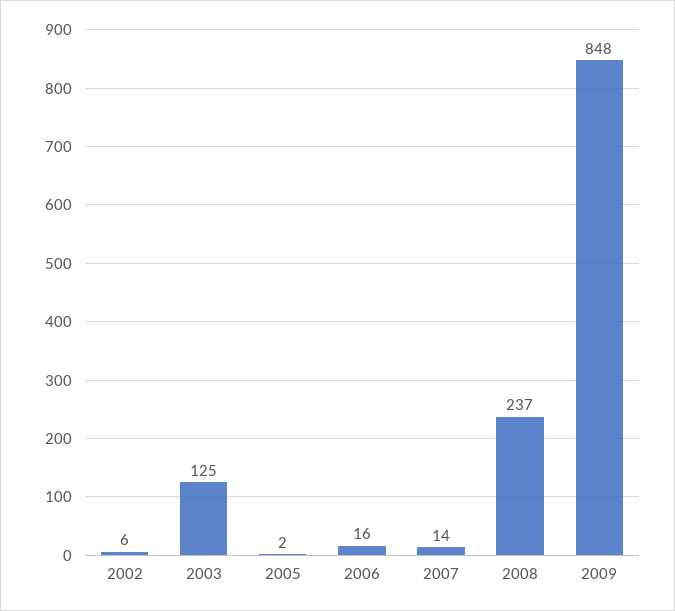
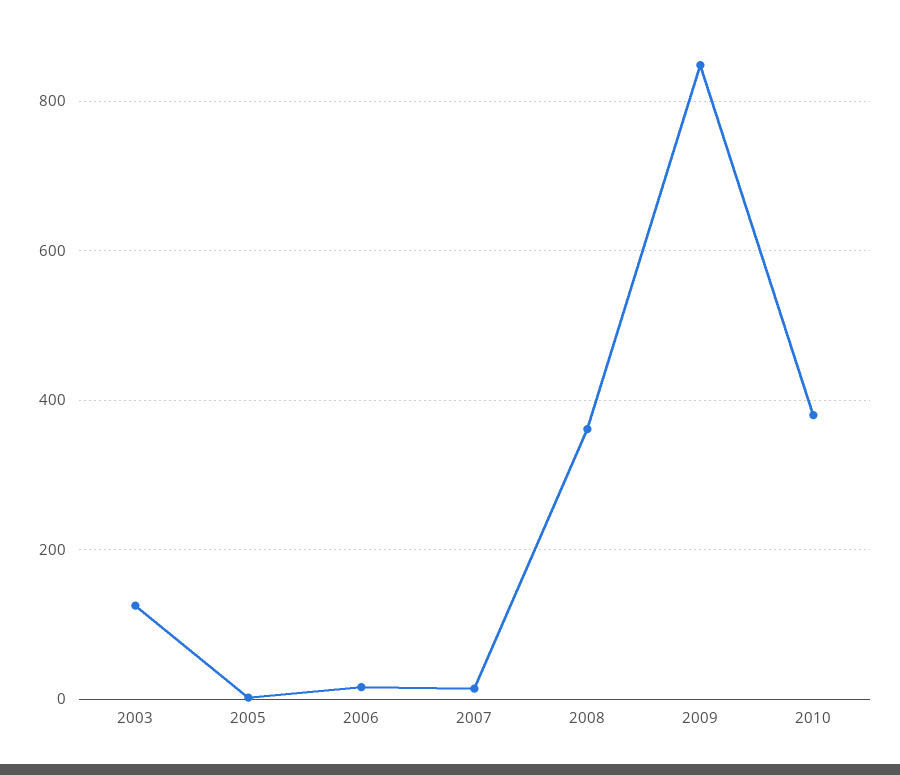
2002: 6 -> none
2008: 237 -> 360
2010: none -> 380

